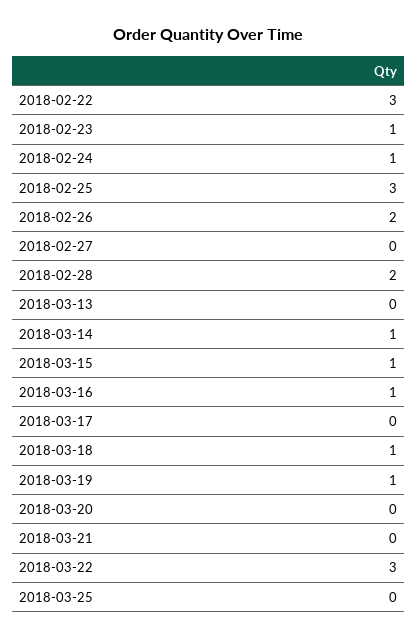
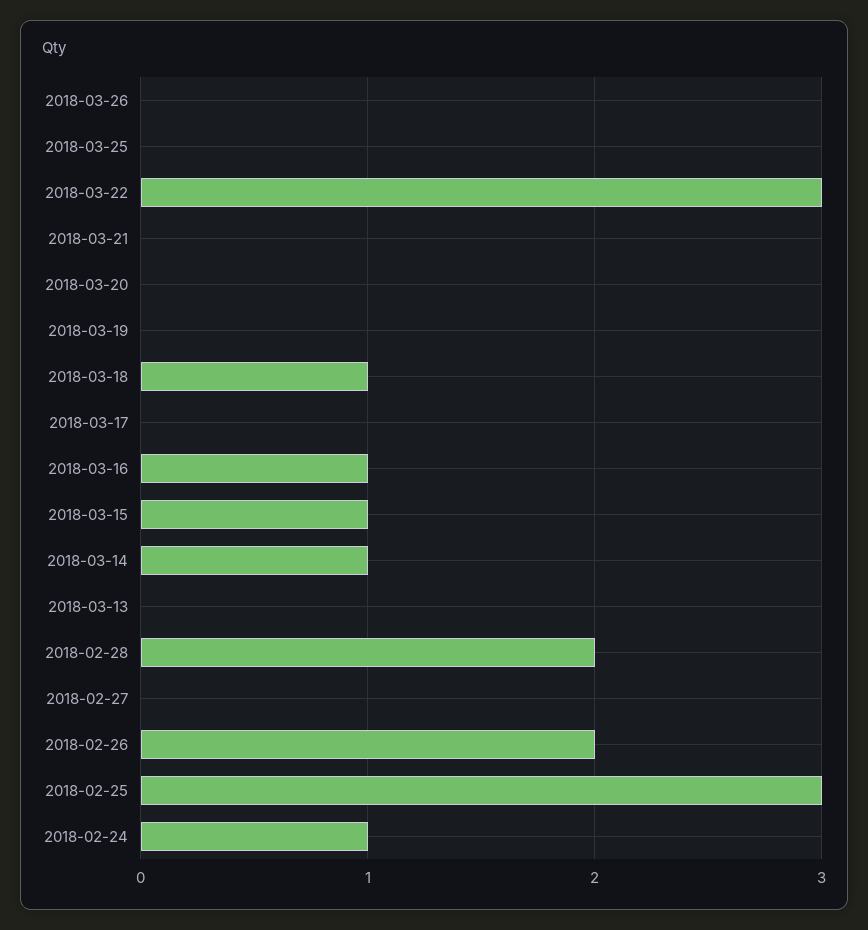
2018-02-22: 3 -> none
2018-02-23: 1 -> none
2018-03-19: 1 -> 0
2018-03-26: none -> 0

